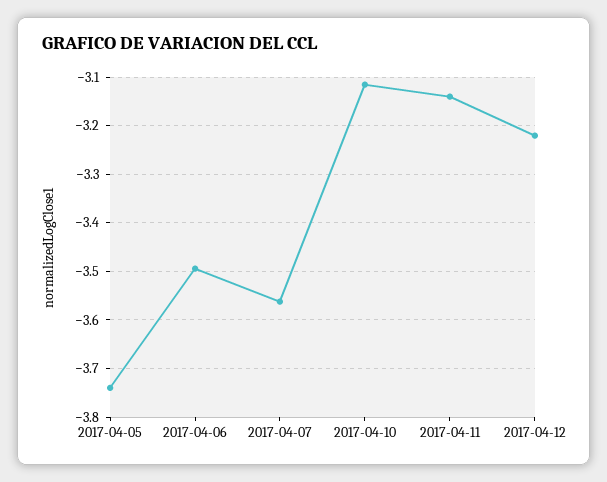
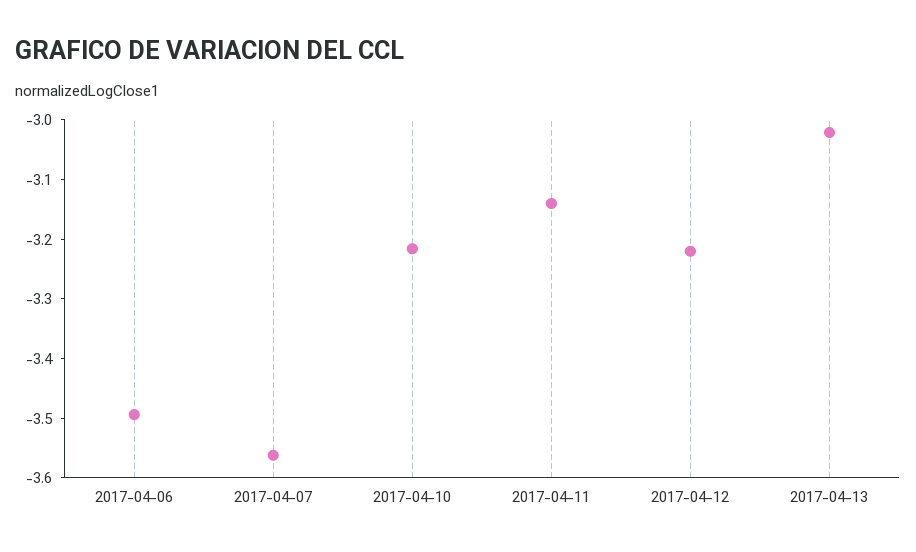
2017-04-05: -3.74 -> none
2017-04-10: -3.12 -> -3.22
2017-04-13: none -> -3.02

